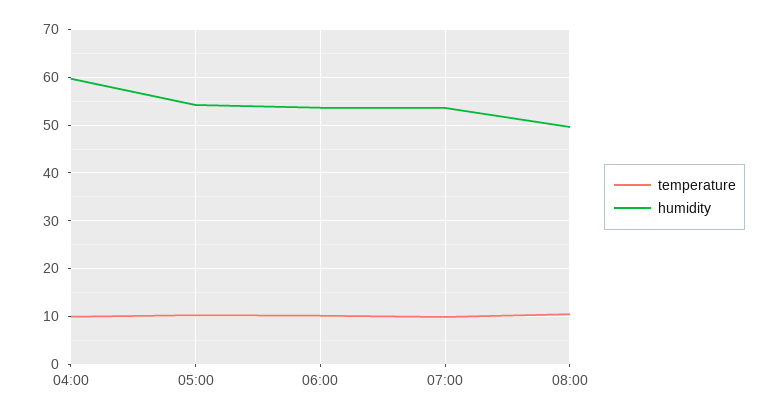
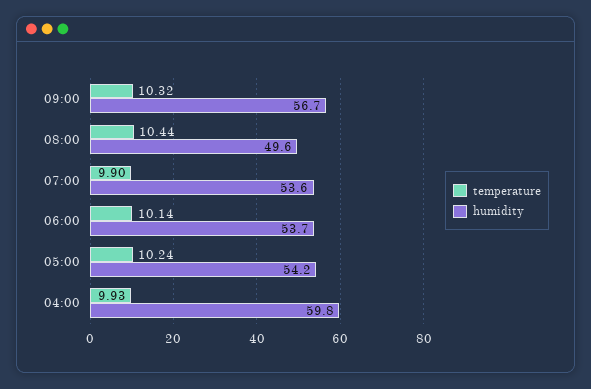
temperature, 09:00: none -> 10.32
humidity, 09:00: none -> 56.7

